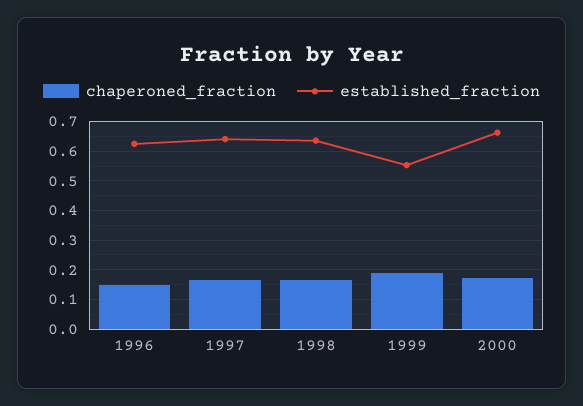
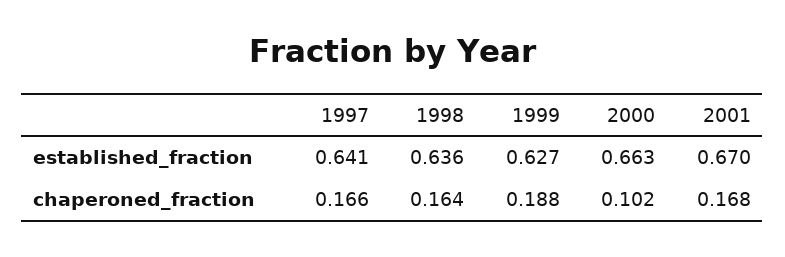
chaperoned_fraction, 1996: 0.15 -> none
established_fraction, 1996: 0.625 -> none
established_fraction, 1999: 0.55 -> 0.627
chaperoned_fraction, 2000: 0.175 -> 0.102
established_fraction, 2001: none -> 0.67
chaperoned_fraction, 2001: none -> 0.168

